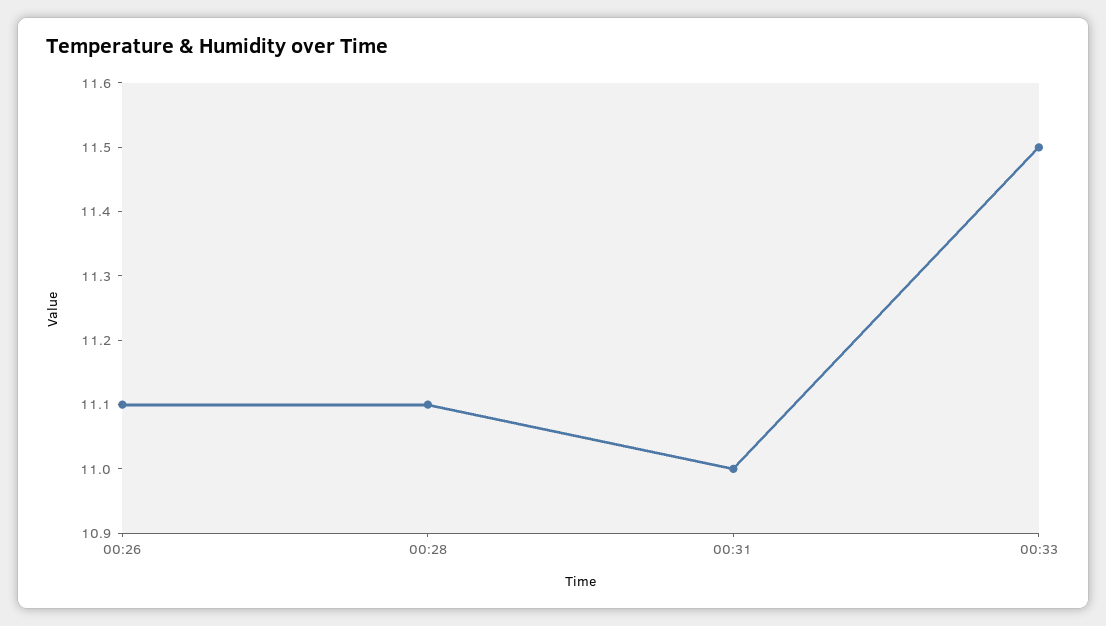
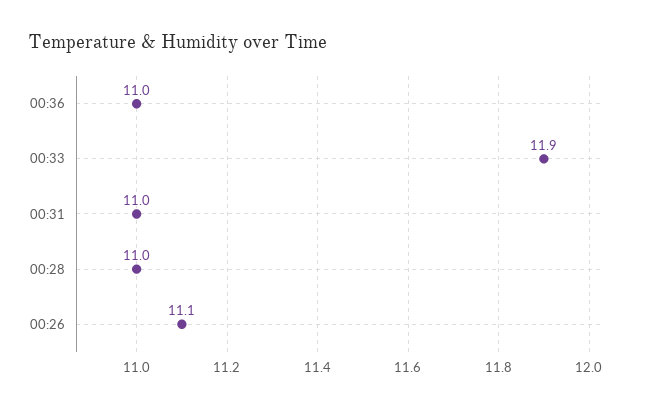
00:28: 11.1 -> 11
00:33: 11.5 -> 11.9
00:36: none -> 11

